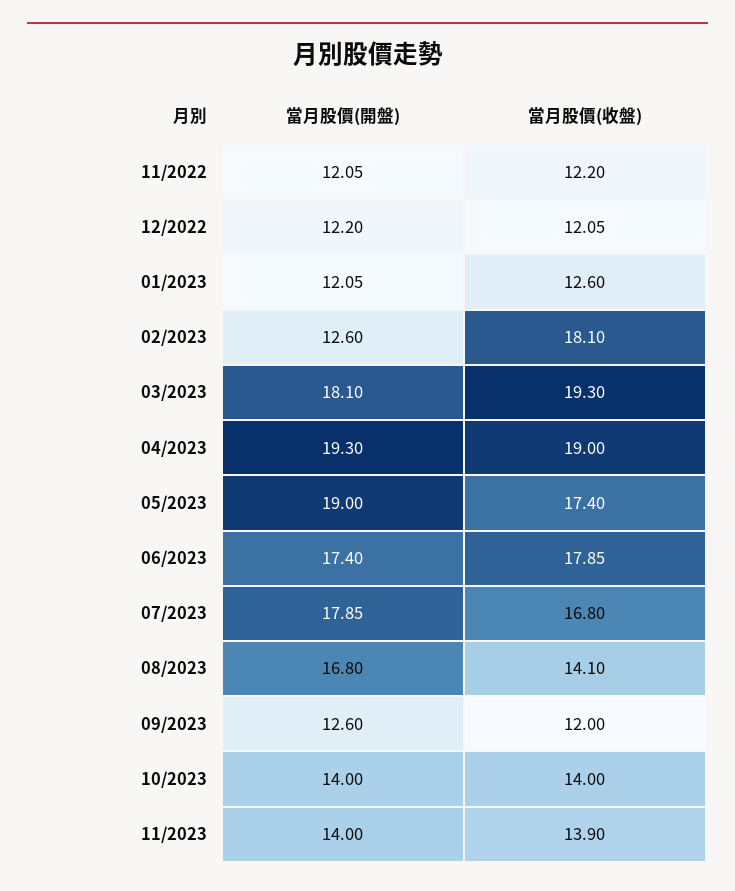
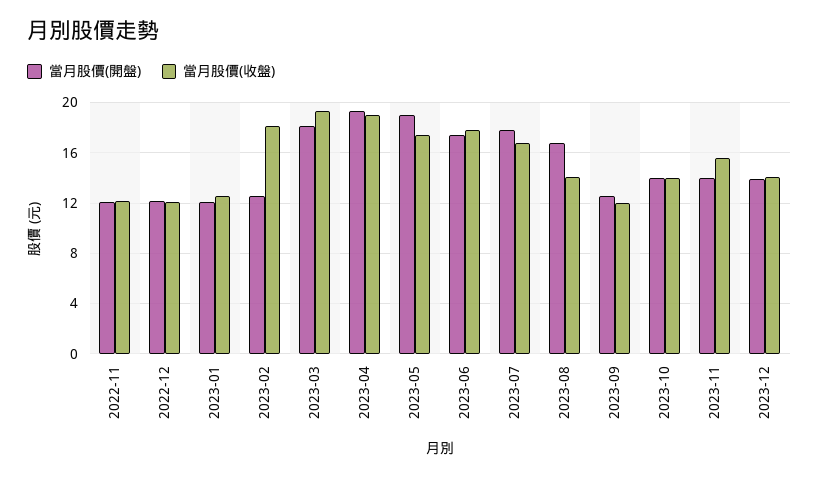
當月股價(收盤), 11/2023: 13.9 -> 15.5
當月股價(開盤), 2023-12: none -> 14
當月股價(收盤), 2023-12: none -> 14

